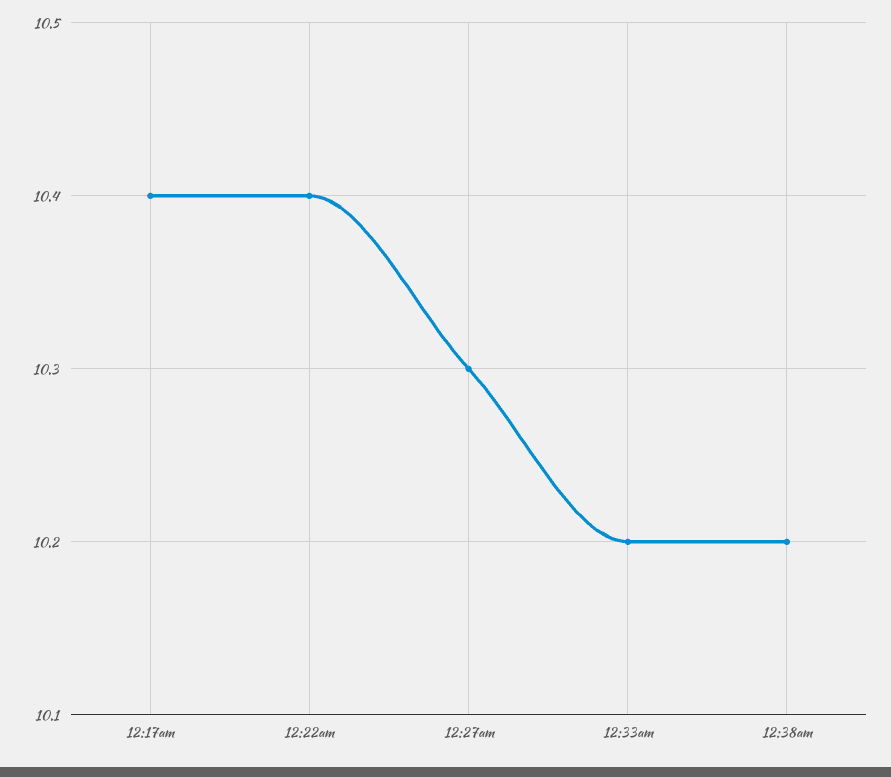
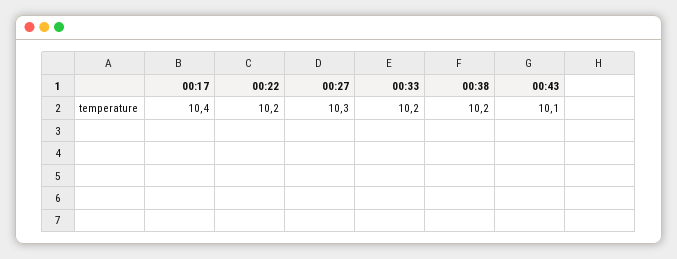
12:22am: 10.4 -> 10.2
00:43: none -> 10.1

